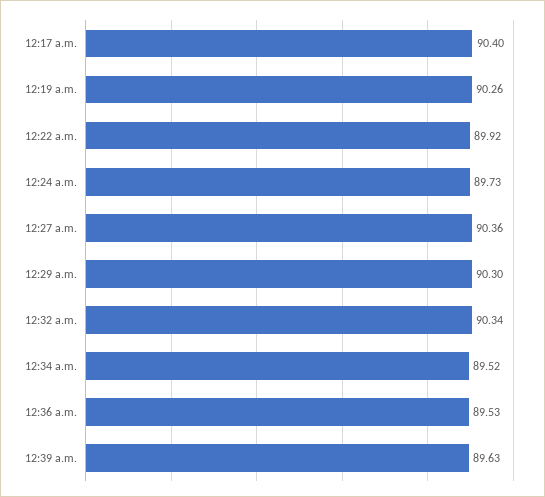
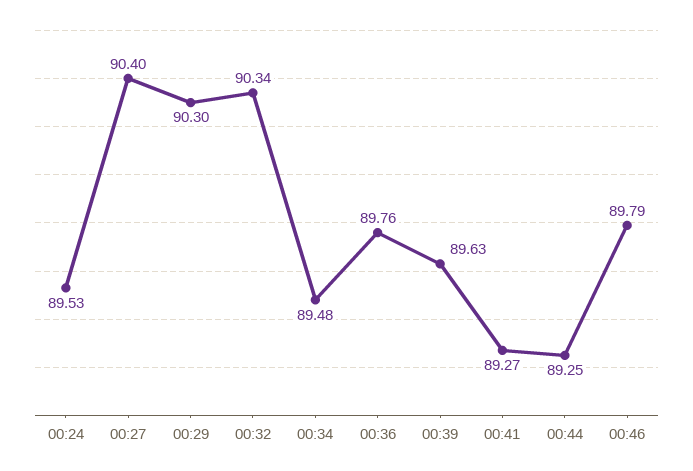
12:17 a.m.: 90.4 -> none
12:19 a.m.: 90.26 -> none
12:22 a.m.: 89.92 -> none
12:24 a.m.: 89.73 -> 89.53
12:27 a.m.: 90.36 -> 90.4
12:34 a.m.: 89.52 -> 89.48
12:36 a.m.: 89.53 -> 89.76
00:41: none -> 89.27
00:44: none -> 89.25
00:46: none -> 89.79

